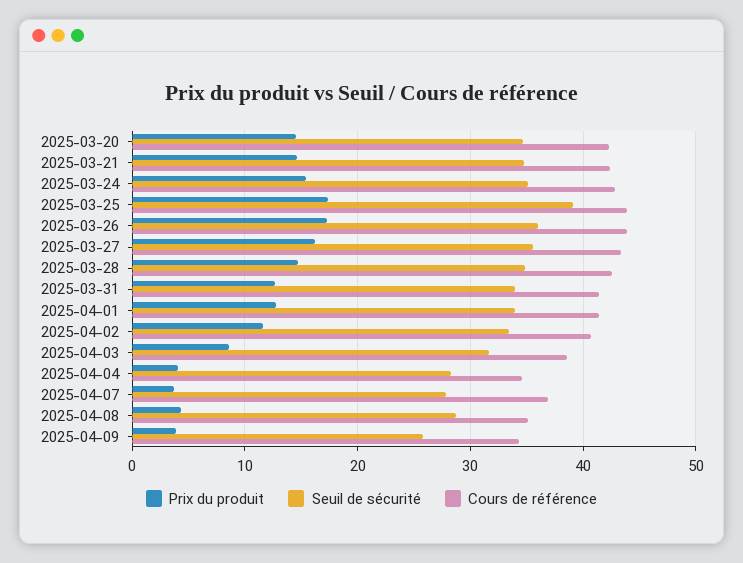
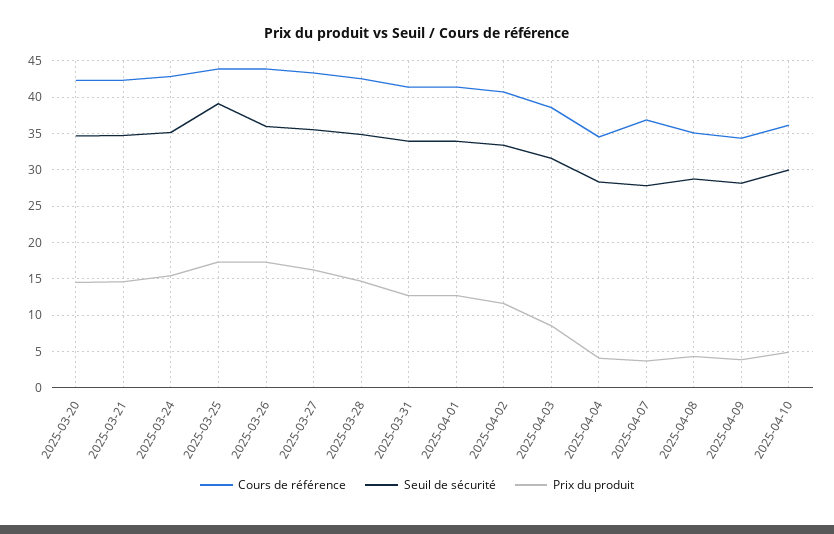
Seuil de sécurité, 2025-04-09: 26 -> 28
Cours de référence, 2025-04-10: none -> 36
Seuil de sécurité, 2025-04-10: none -> 30
Prix du produit, 2025-04-10: none -> 5

